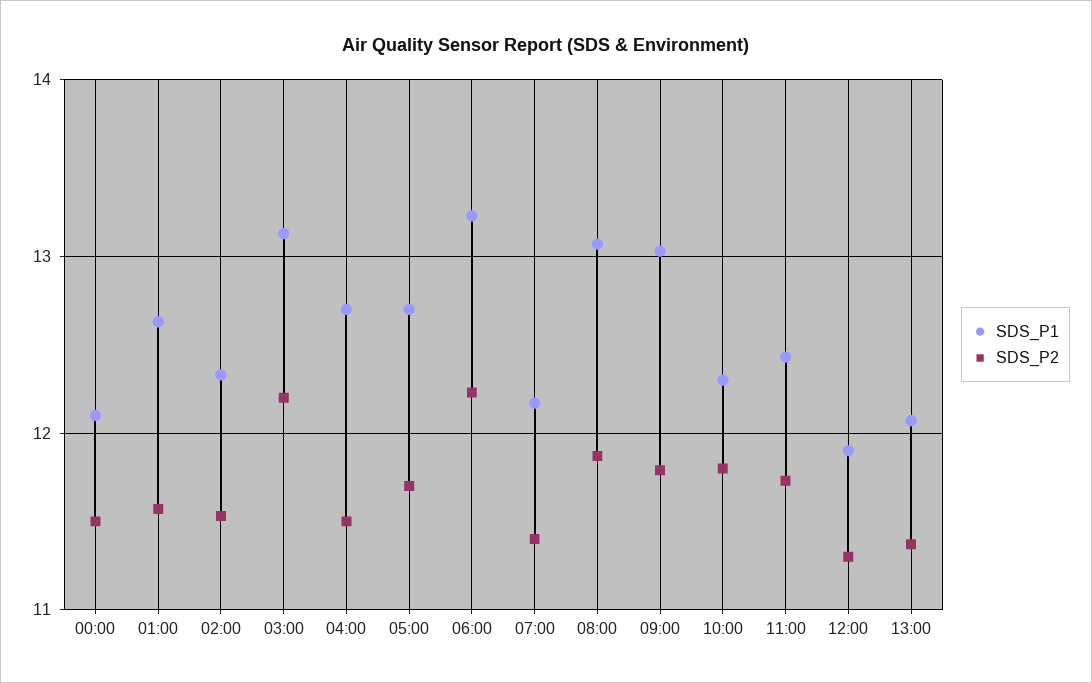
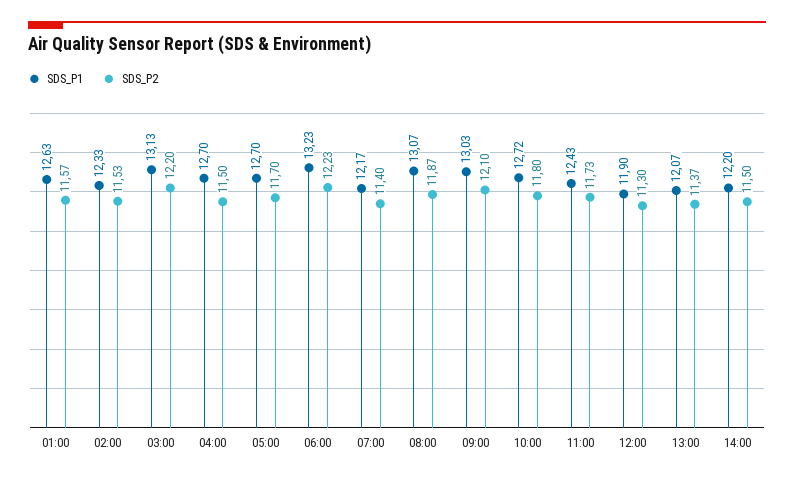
SDS_P1, 00:00: 12.1 -> none
SDS_P2, 00:00: 11.5 -> none
SDS_P2, 09:00: 11.8 -> 12.1
SDS_P1, 10:00: 12.3 -> 12.72
SDS_P1, 14:00: none -> 12.2
SDS_P2, 14:00: none -> 11.5

